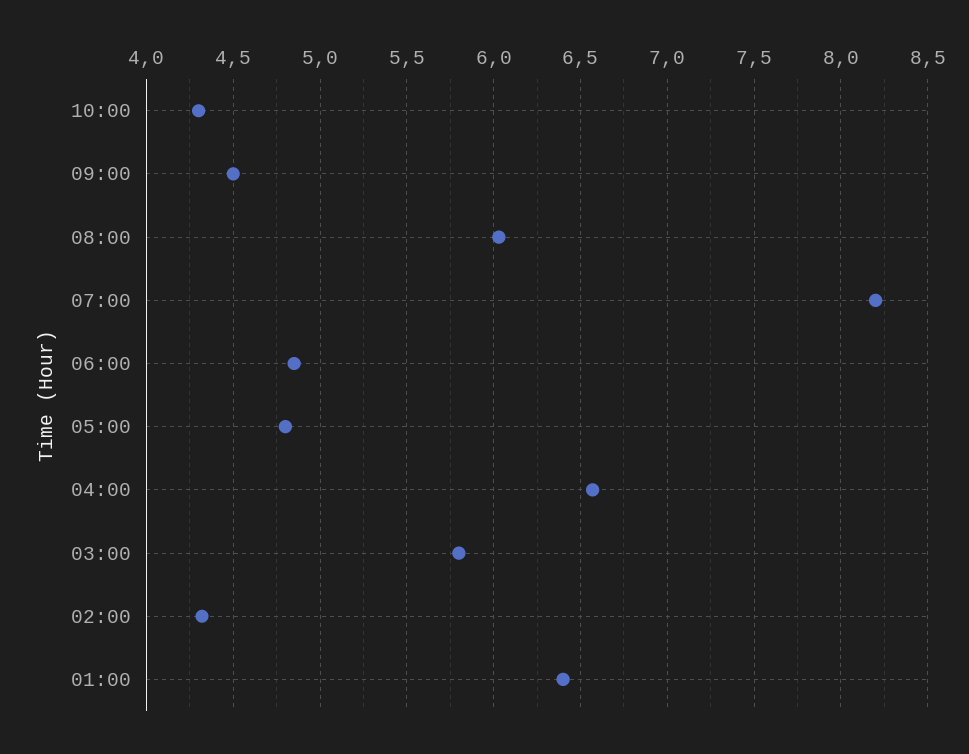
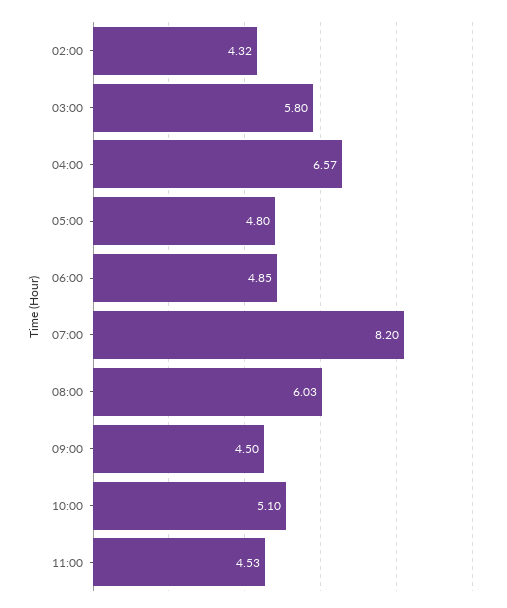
10:00: 4.3 -> 5.1
01:00: 6.4 -> none
11:00: none -> 4.53

